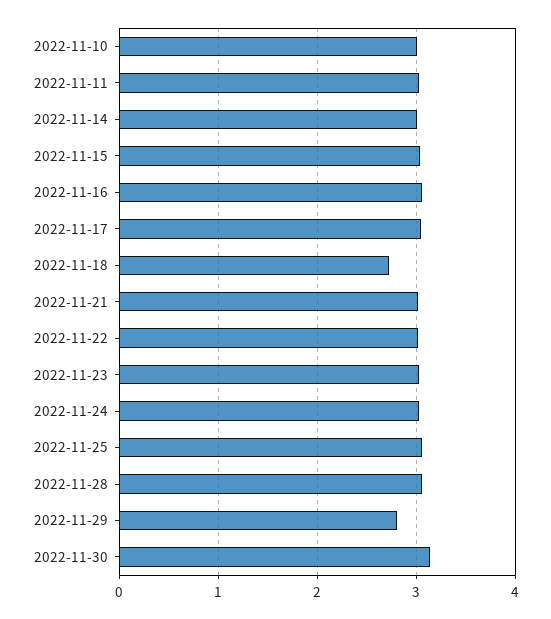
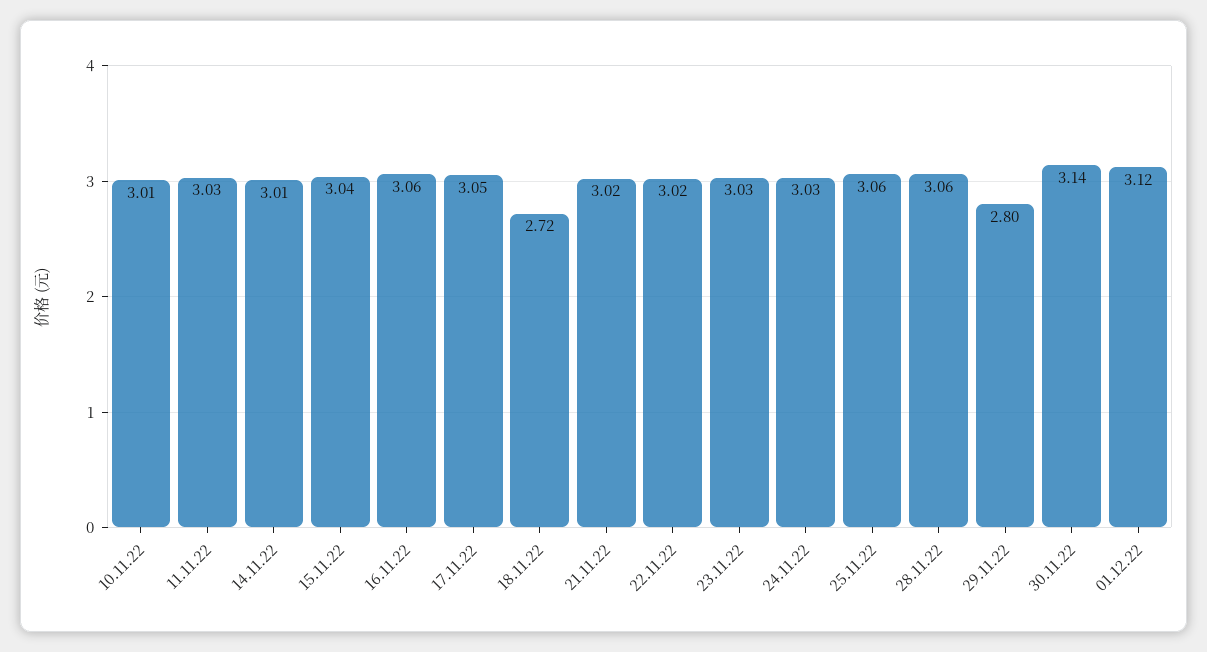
01.12.22: none -> 3.12

